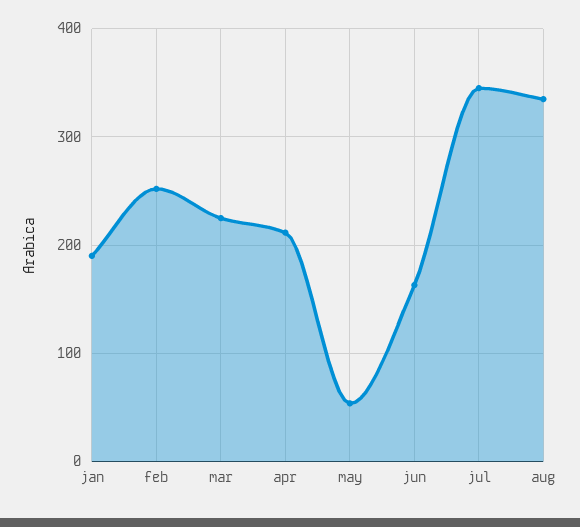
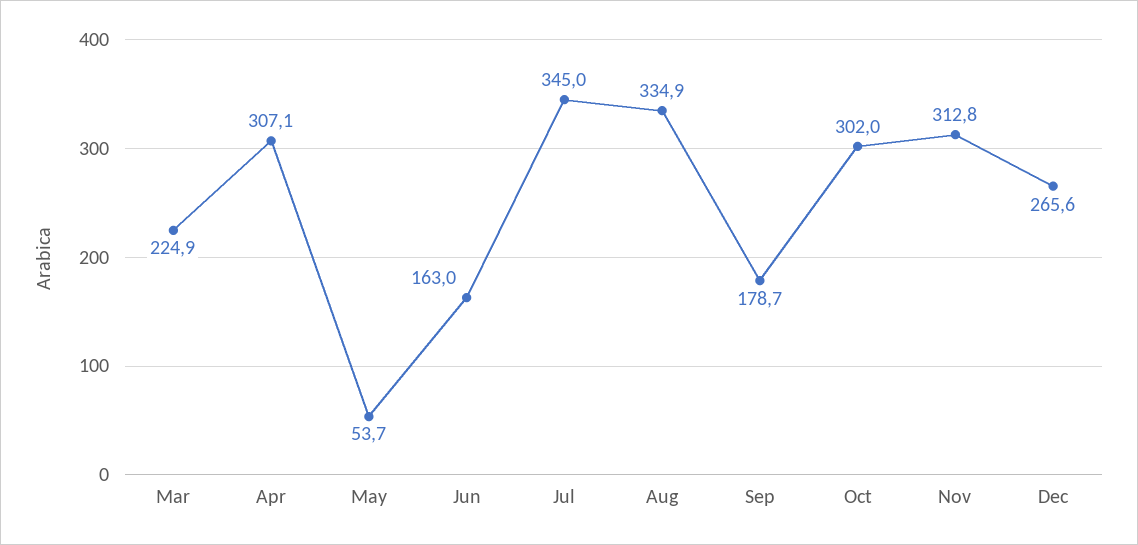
jan: 190 -> none
feb: 250 -> none
apr: 210 -> 307.1
Sep: none -> 178.7
Oct: none -> 302
Nov: none -> 312.8
Dec: none -> 265.6

